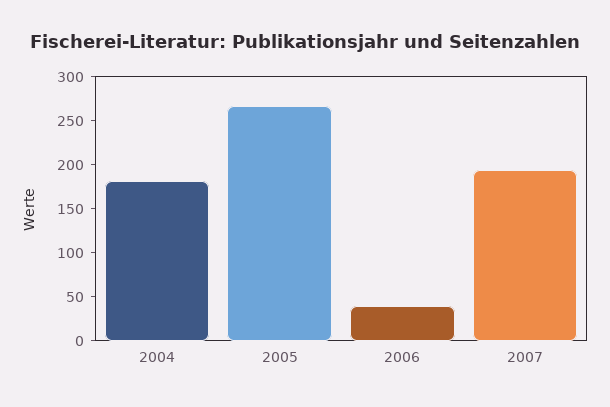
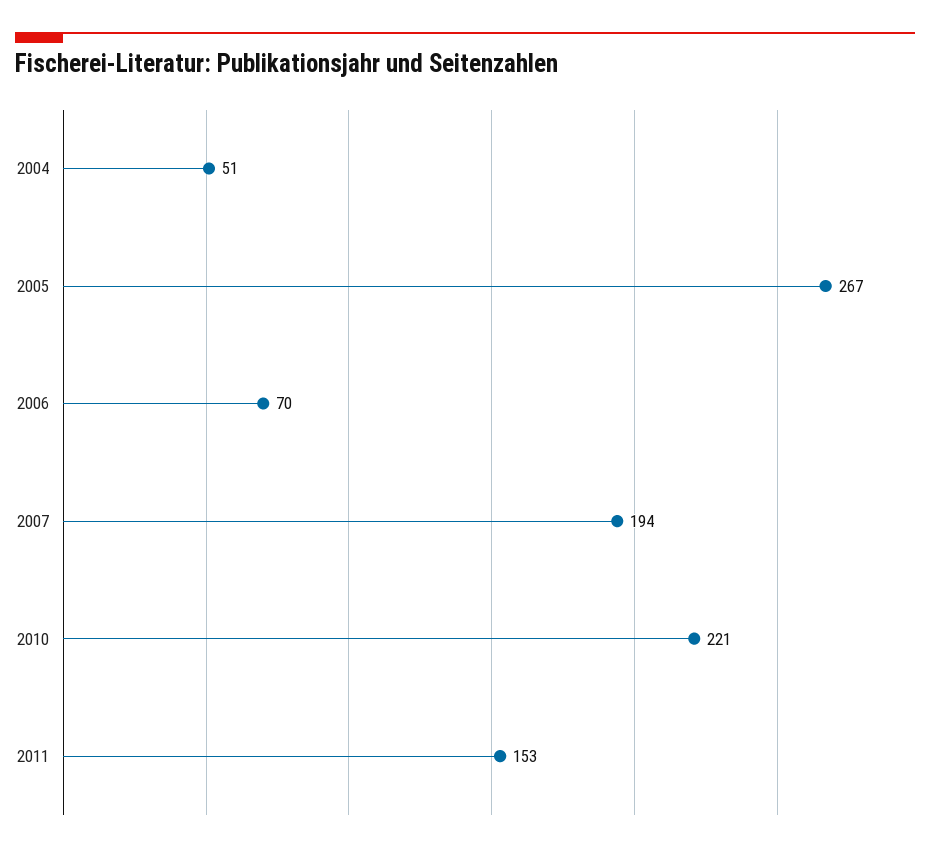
2004: 180 -> 51
2006: 40 -> 70
2010: none -> 221
2011: none -> 153

